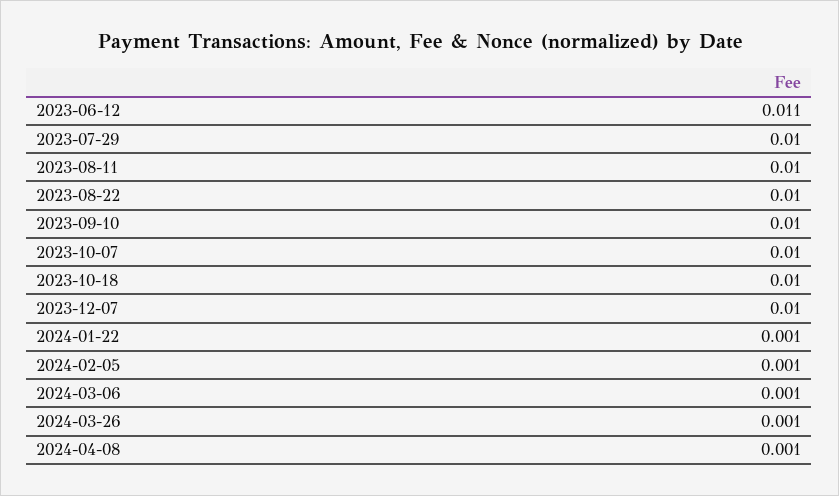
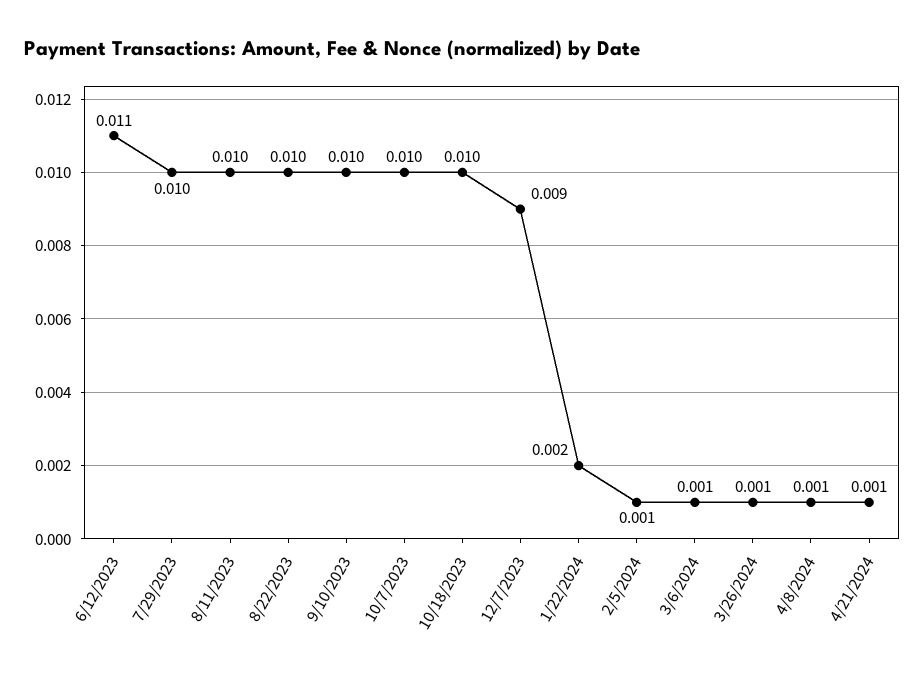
2023-12-07: 0.01 -> 0.009
2024-01-22: 0.001 -> 0.002
4/21/2024: none -> 0.001

